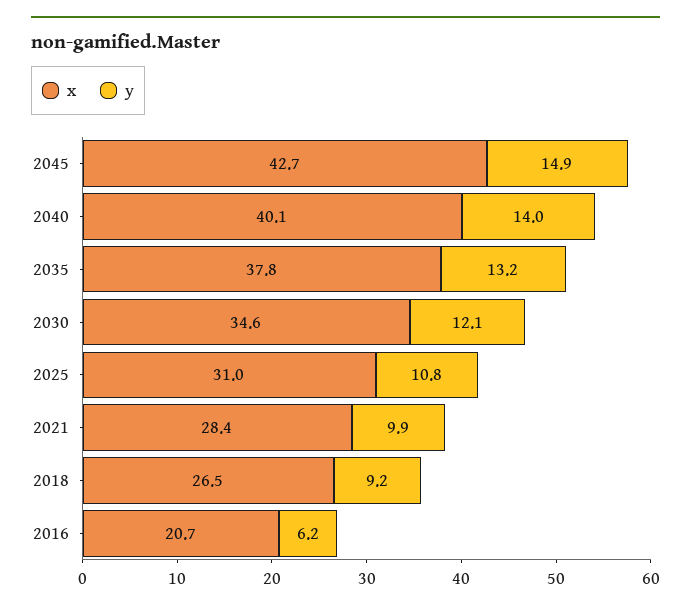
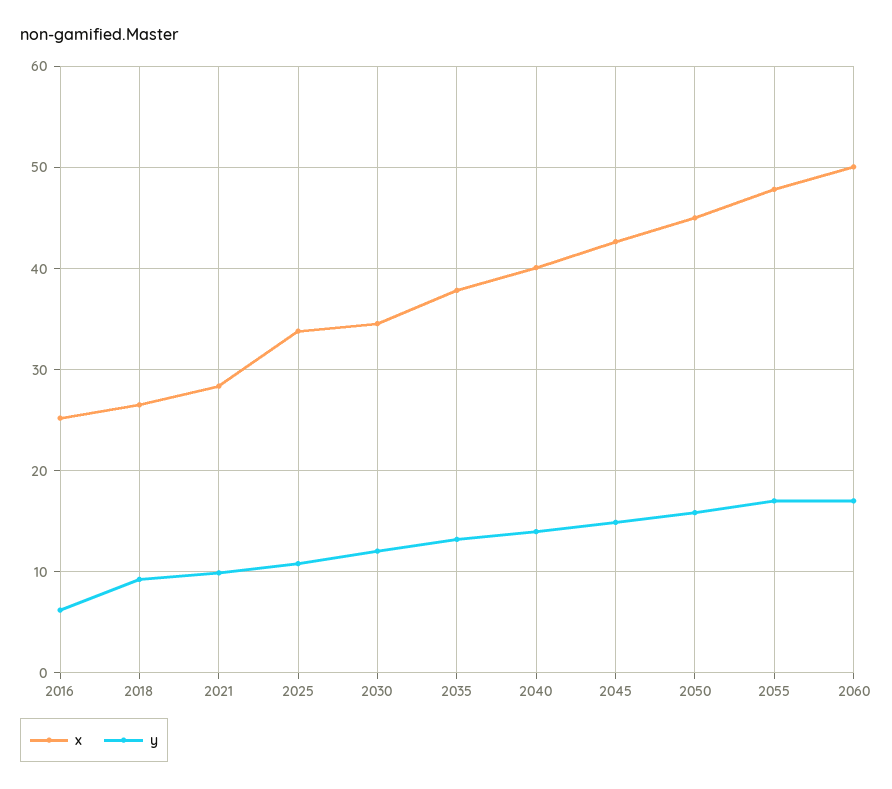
x, 2025: 31 -> 34
x, 2016: 20.7 -> 25
x, 2050: none -> 45
y, 2050: none -> 16
x, 2055: none -> 48
y, 2055: none -> 17
x, 2060: none -> 50
y, 2060: none -> 17

